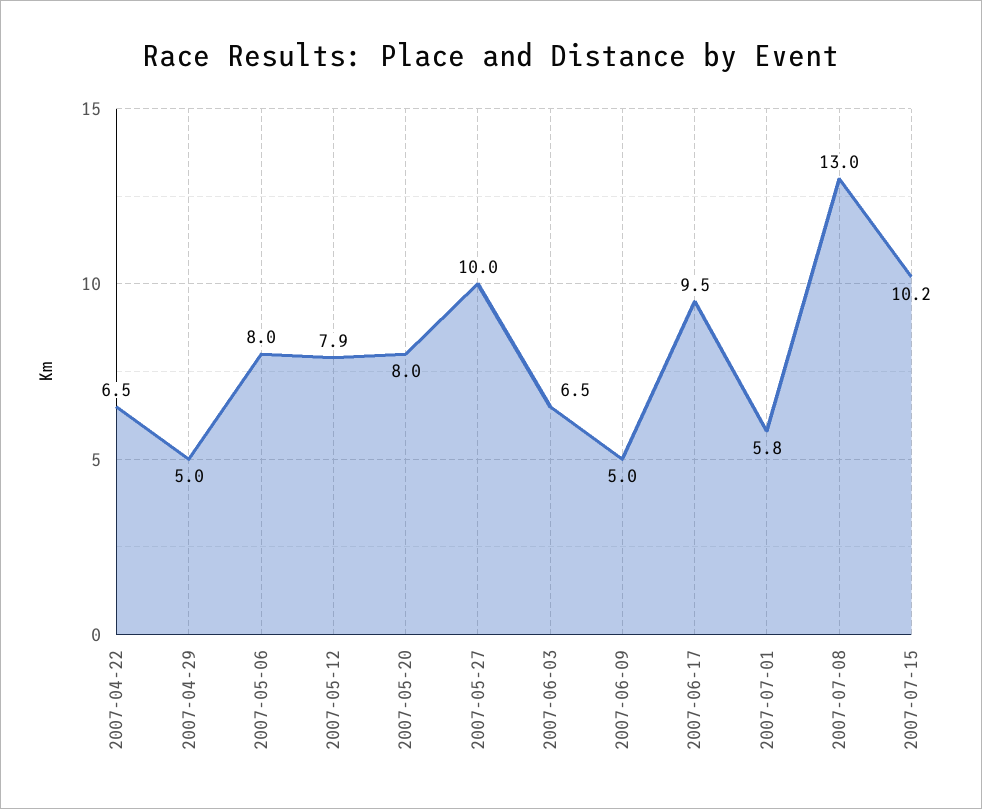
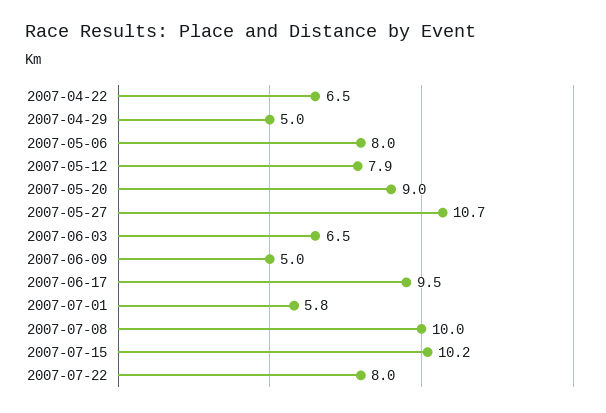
2007-05-20: 8 -> 9
2007-05-27: 10 -> 10.7
2007-07-08: 13 -> 10
2007-07-22: none -> 8

